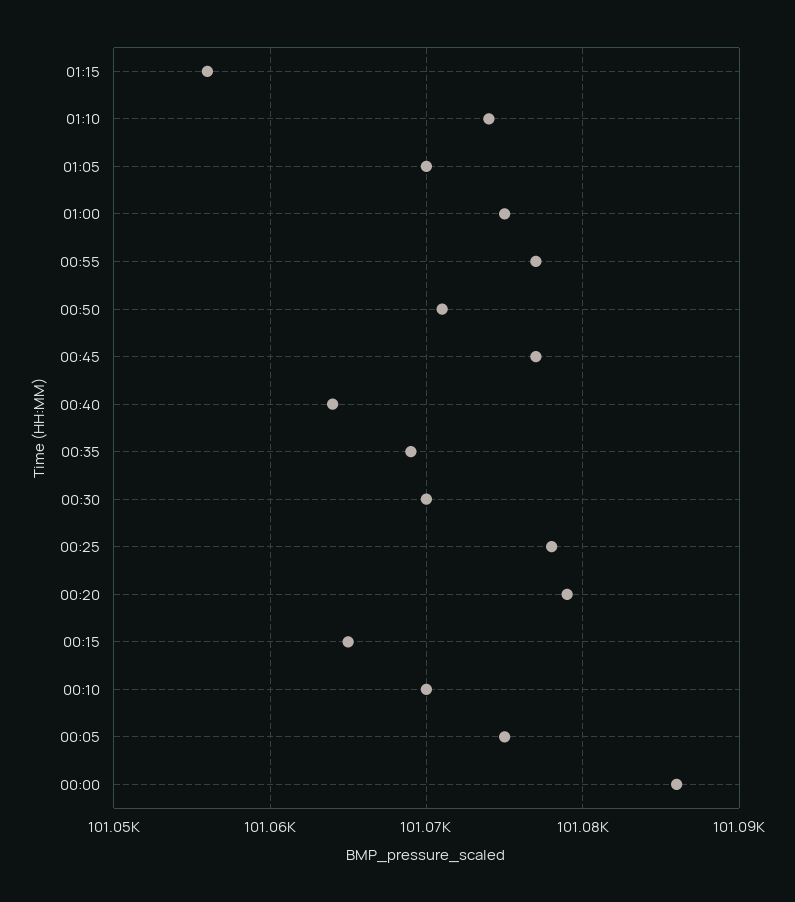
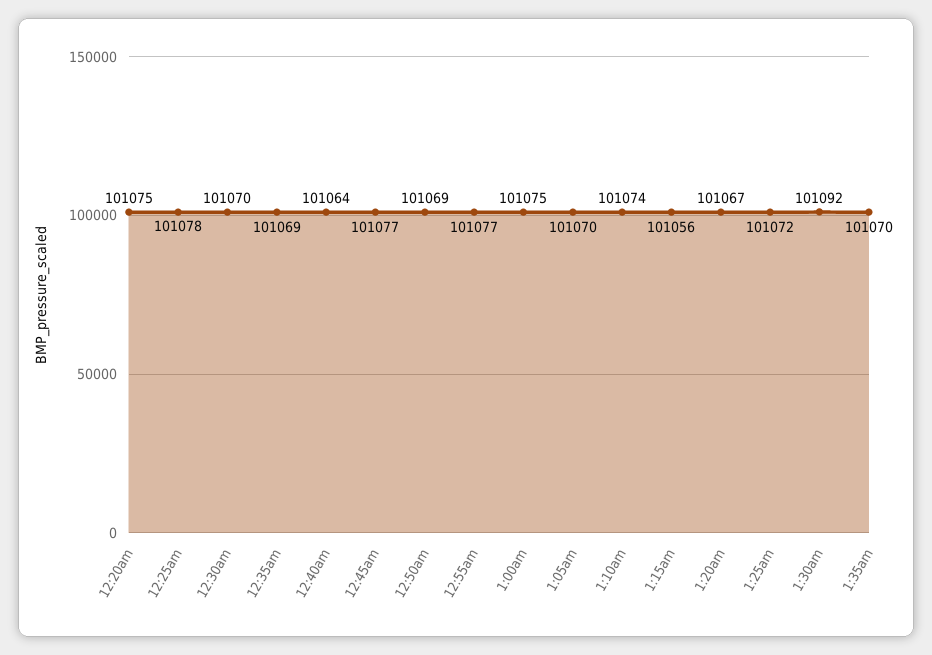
00:50: 101071 -> 101069
00:20: 101079 -> 101075
00:15: 101065 -> none
00:10: 101070 -> none
00:05: 101075 -> none
00:00: 101086 -> none
1:20am: none -> 101067
1:25am: none -> 101072
1:30am: none -> 101092
1:35am: none -> 101070

